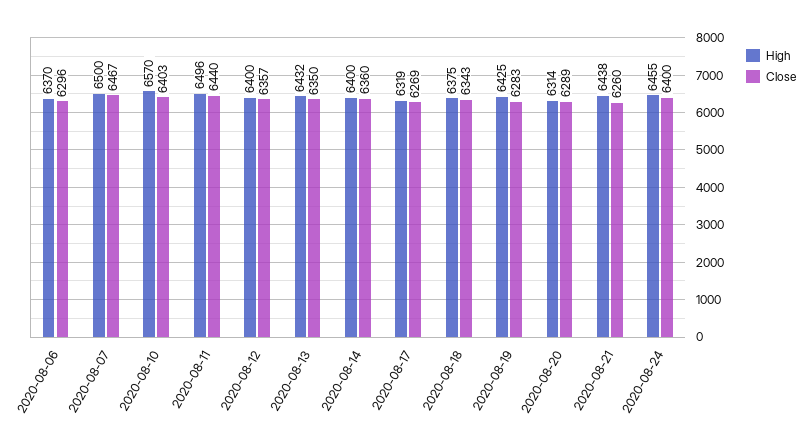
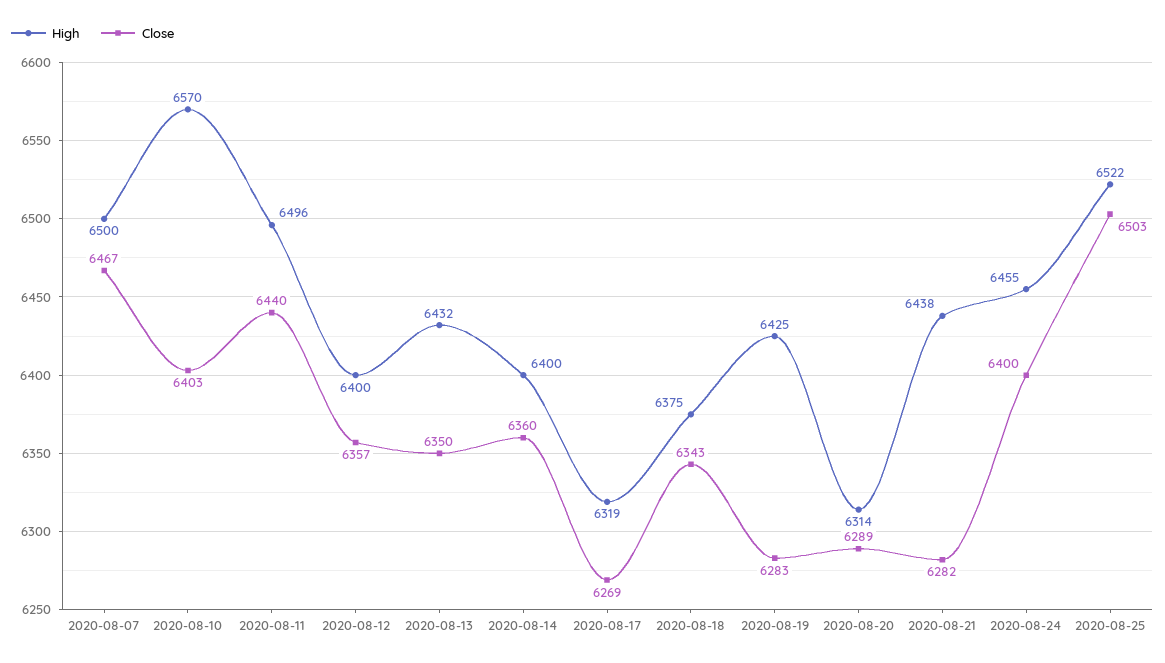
High, 2020-08-06: 6370 -> none
Close, 2020-08-06: 6296 -> none
Close, 2020-08-21: 6260 -> 6282
High, 2020-08-25: none -> 6522
Close, 2020-08-25: none -> 6503

